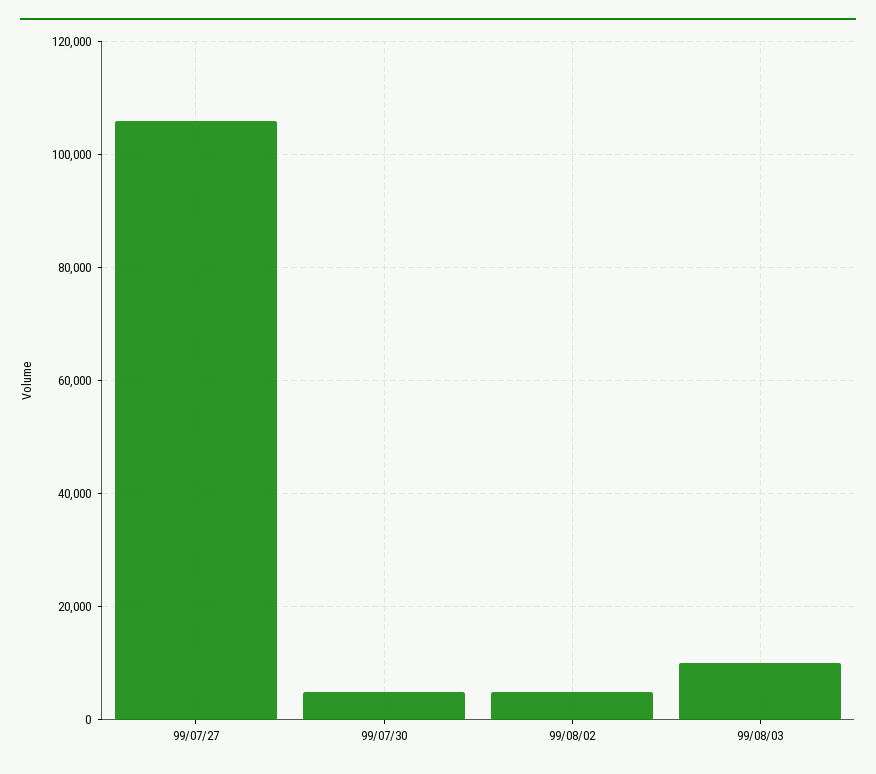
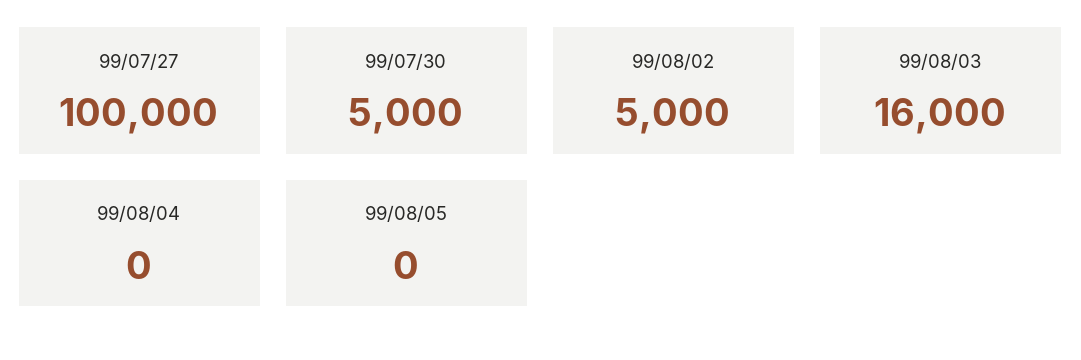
99/07/27: 106000 -> 100000
99/08/03: 10000 -> 16000
99/08/04: none -> 0
99/08/05: none -> 0

